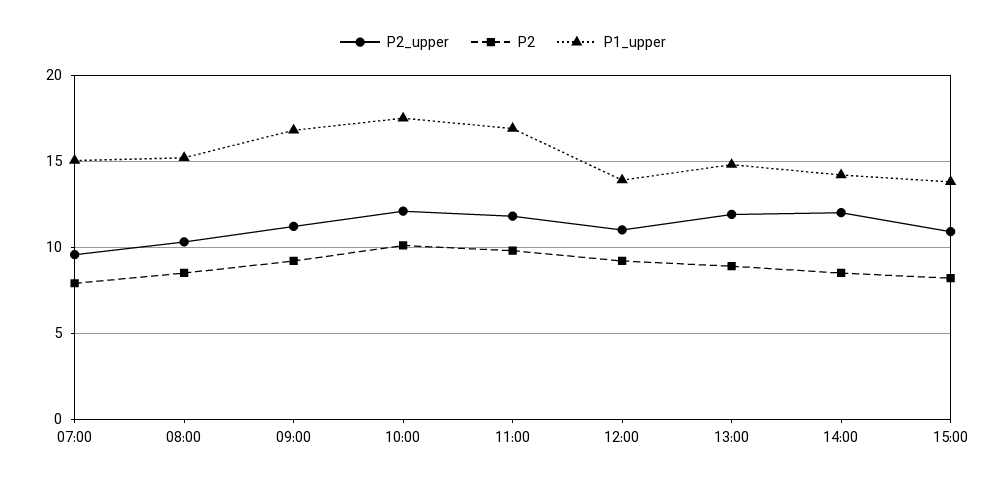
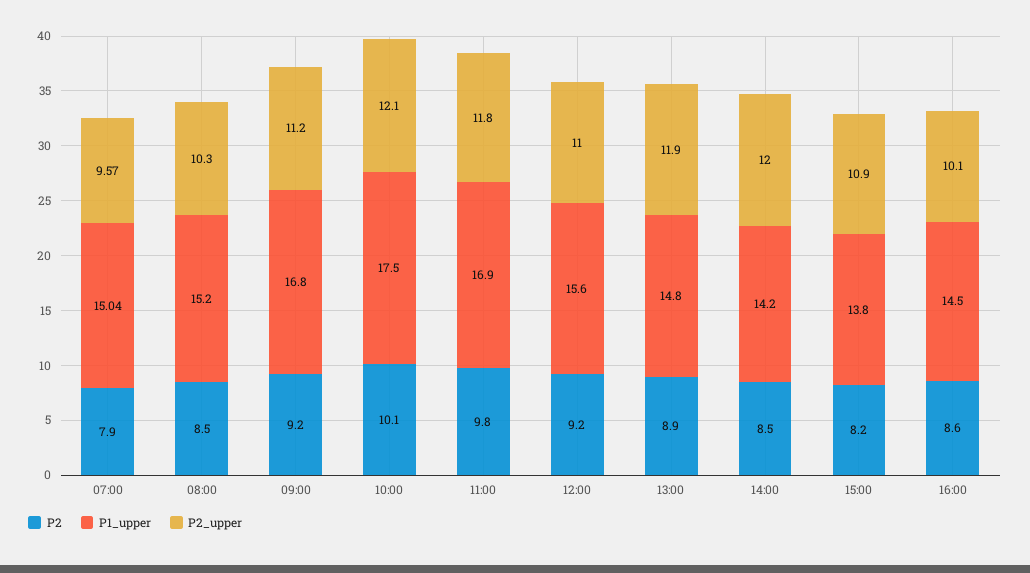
P1_upper, 12:00: 14 -> 15.6
P2, 16:00: none -> 8.6
P1_upper, 16:00: none -> 14.5
P2_upper, 16:00: none -> 10.1

